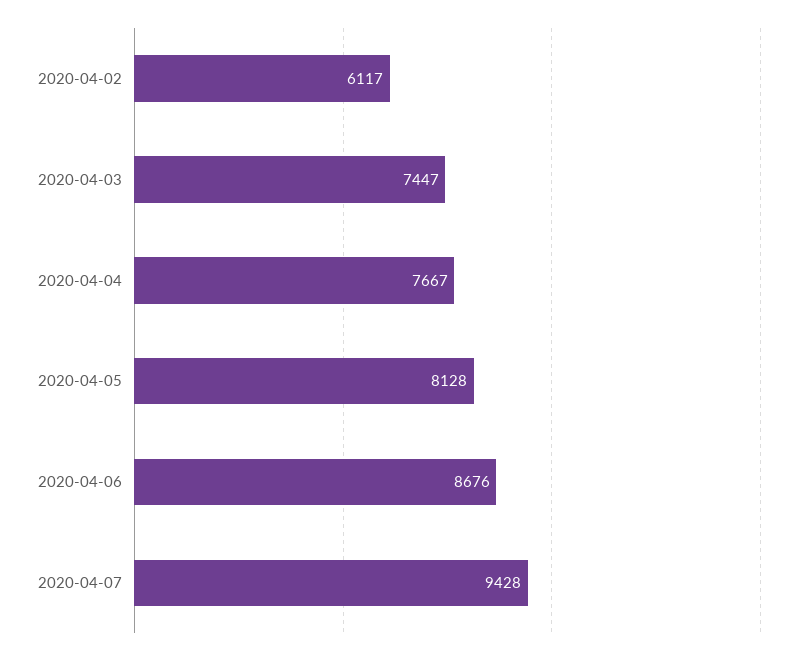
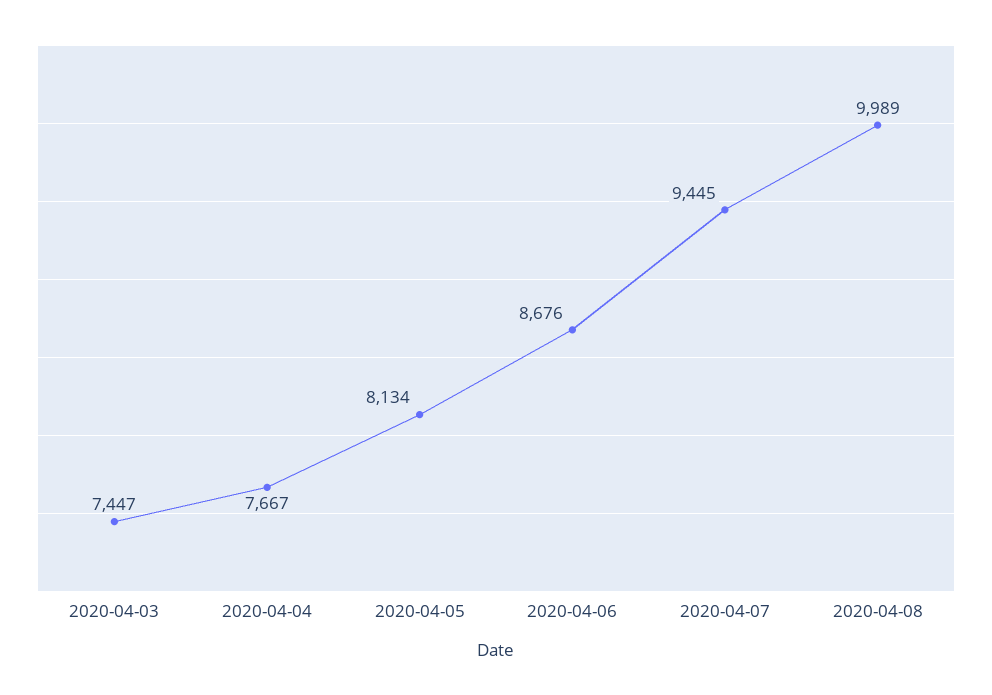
2020-04-02: 6117 -> none
2020-04-05: 8128 -> 8134
2020-04-07: 9428 -> 9445
2020-04-08: none -> 9989

